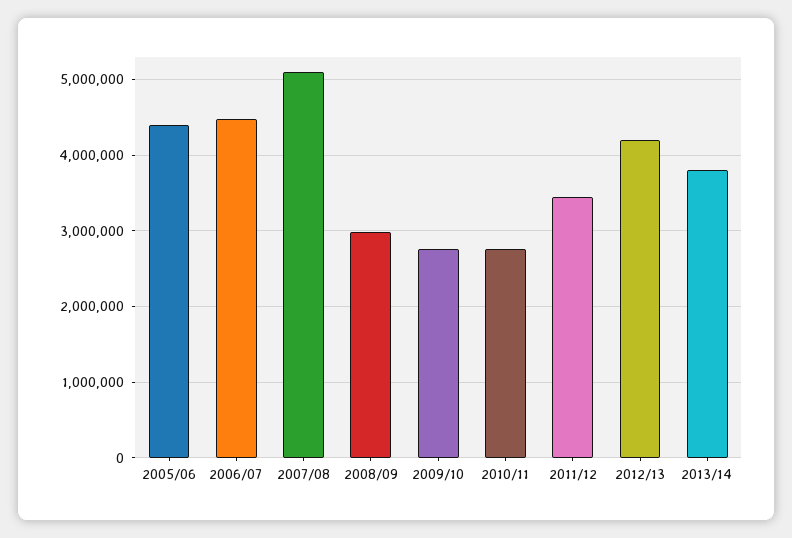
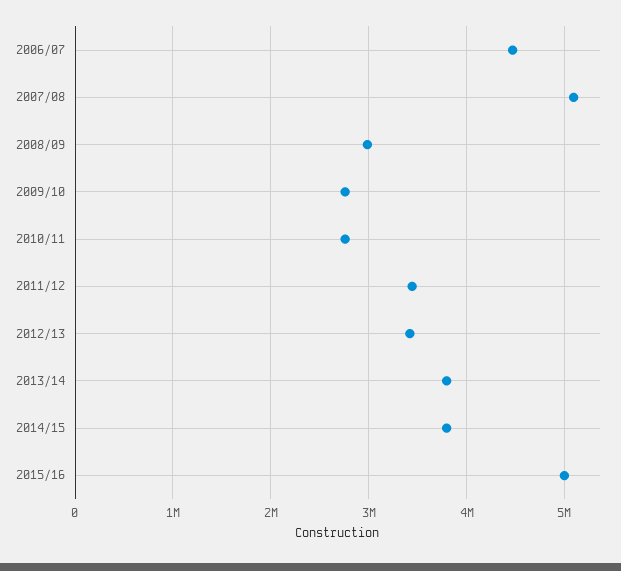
2005/06: 4400000 -> none
2012/13: 4200000 -> 3400000
2014/15: none -> 3800000
2015/16: none -> 5000000

